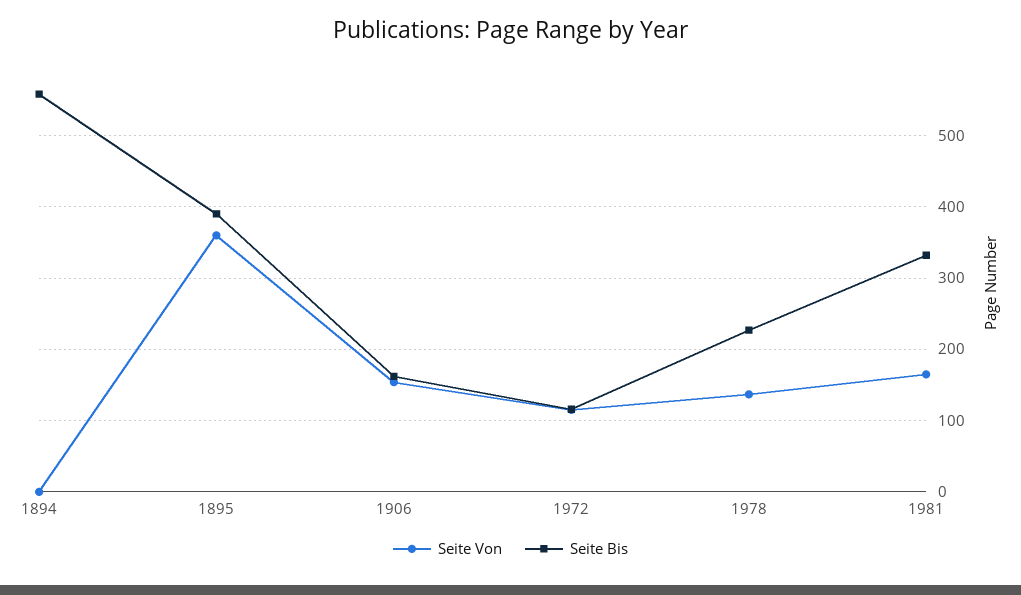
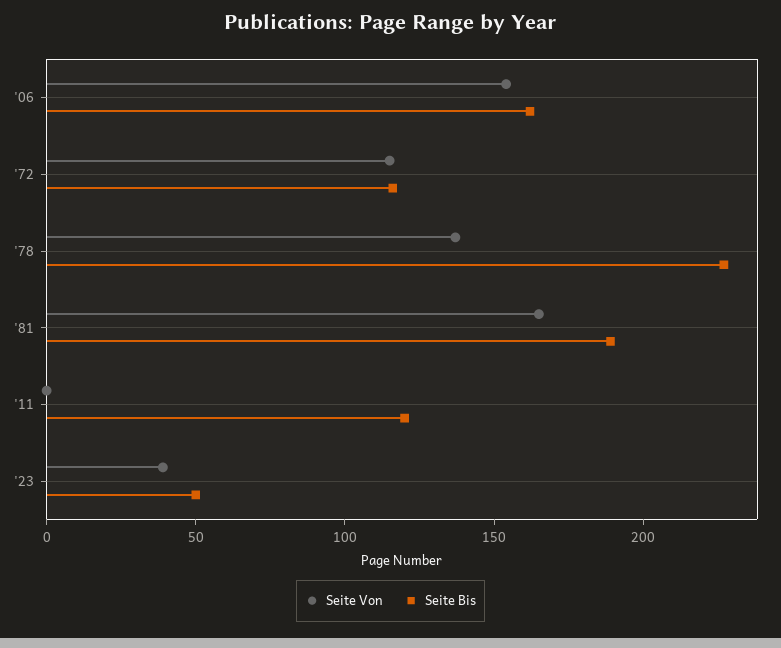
Seite Von, 1894: 0 -> none
Seite Bis, 1894: 560 -> none
Seite Von, 1895: 360 -> none
Seite Bis, 1895: 390 -> none
Seite Bis, 1981: 330 -> 190
Seite Von, '11: none -> 0
Seite Bis, '11: none -> 120
Seite Von, '23: none -> 40
Seite Bis, '23: none -> 50

